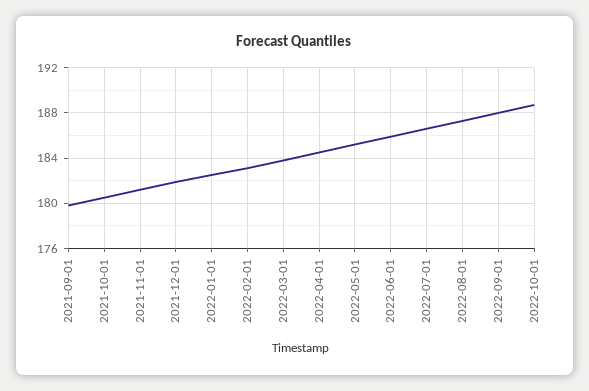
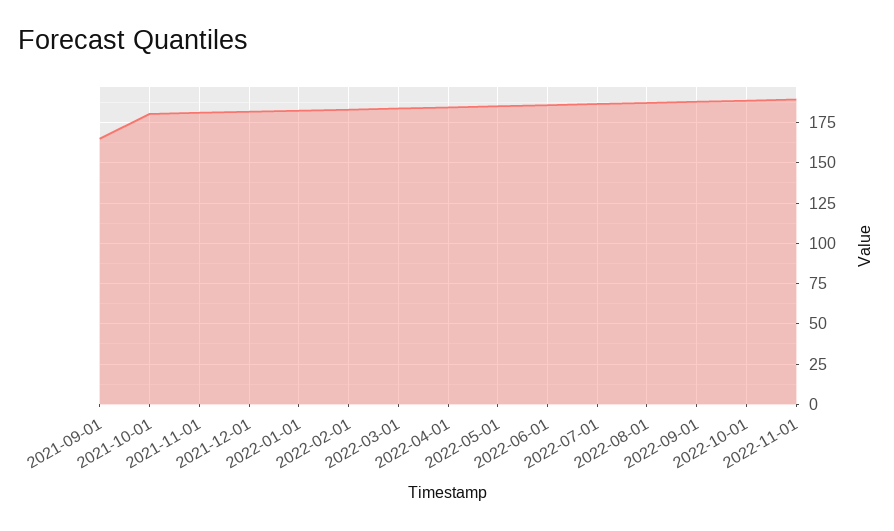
2021-09-01: 180 -> 165
2022-11-01: none -> 190

